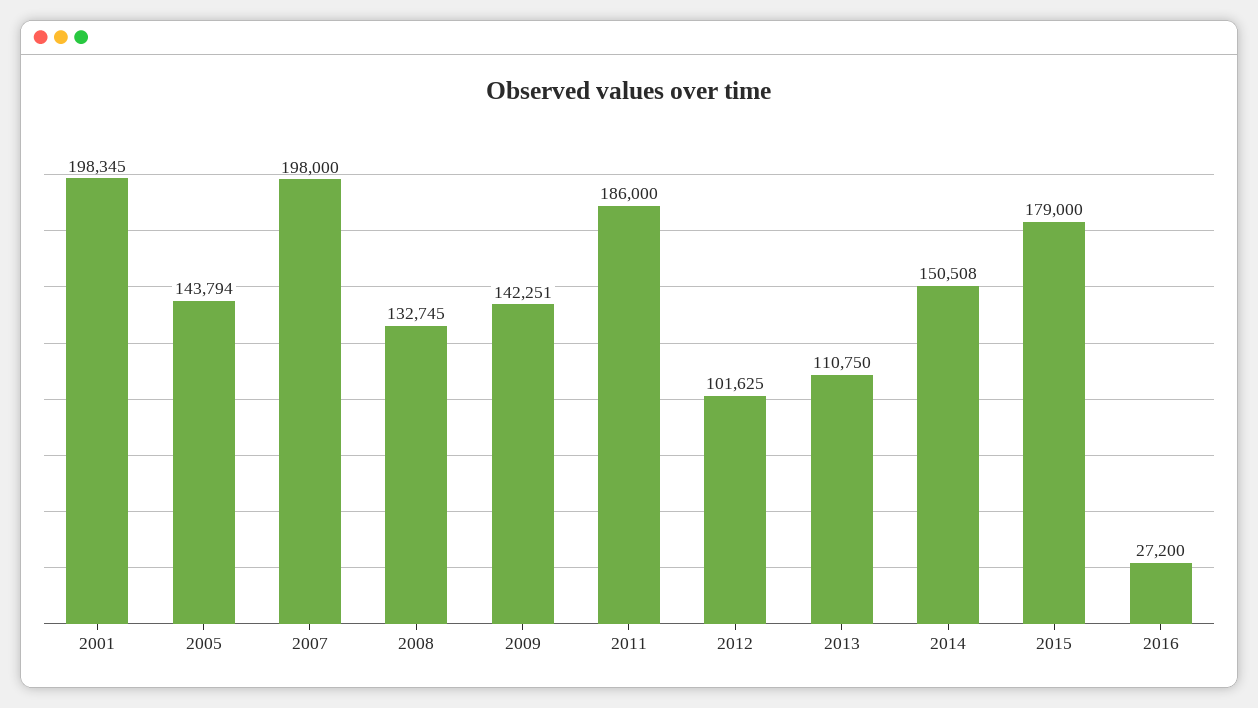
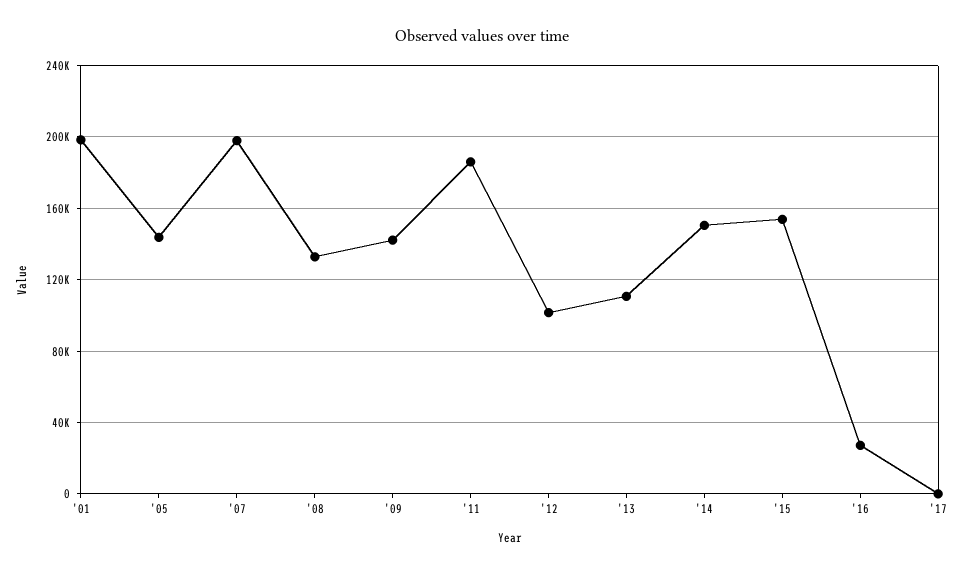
2015: 179000 -> 155000
'17: none -> 0

